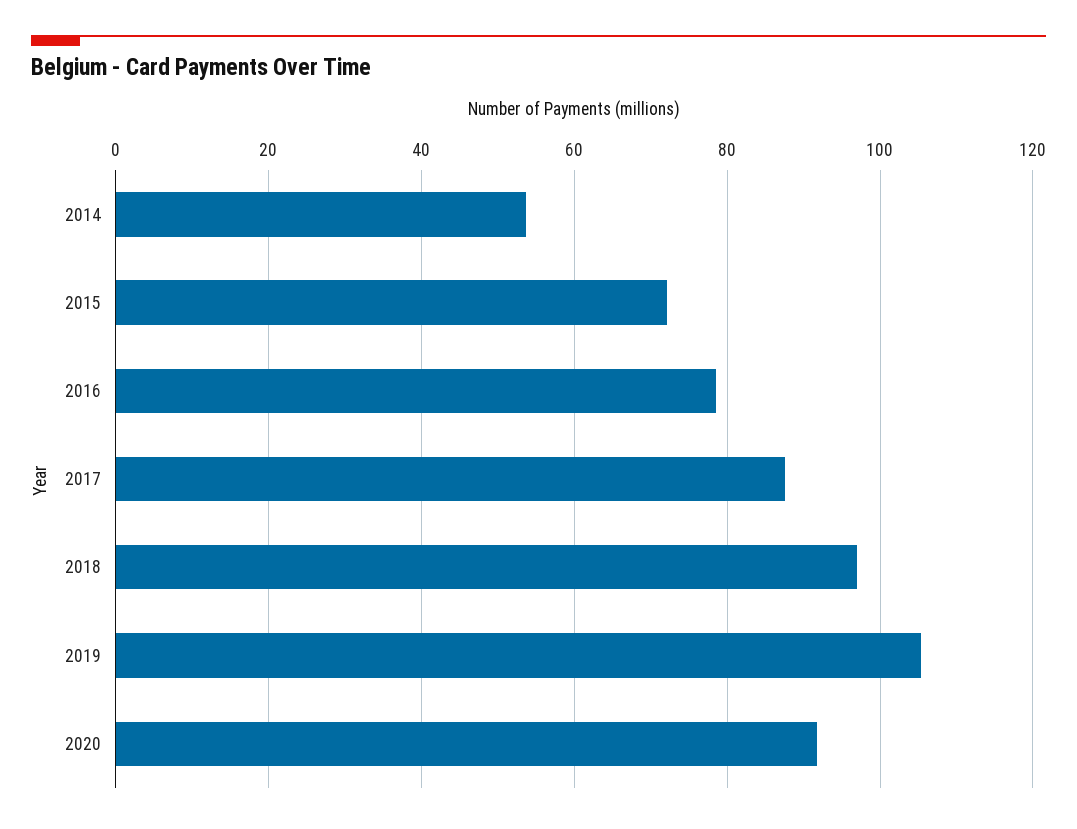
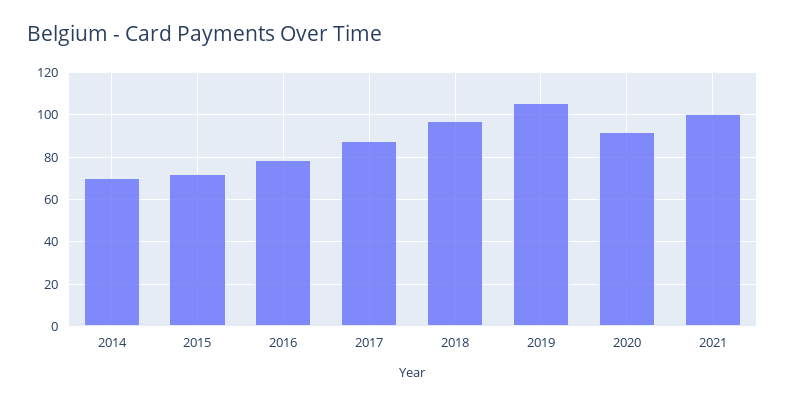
2014: 54 -> 70
2021: none -> 100

